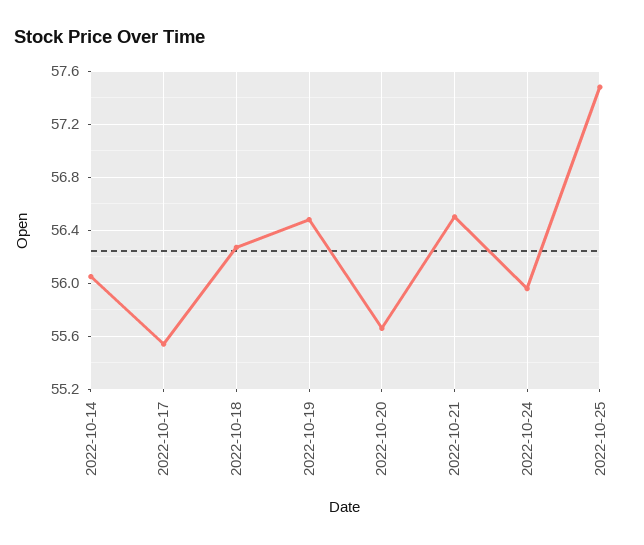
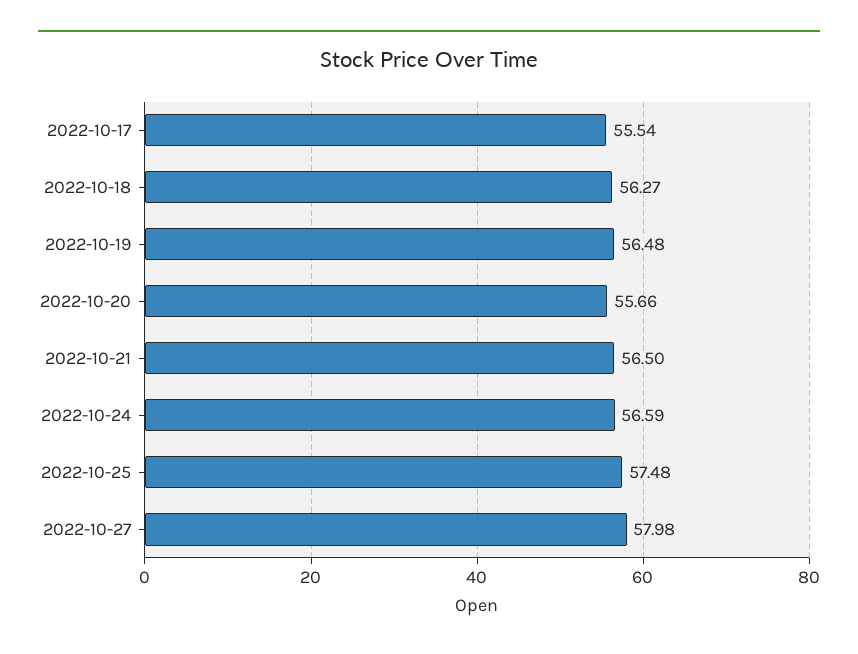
2022-10-14: 56.05 -> none
2022-10-24: 55.95 -> 56.59
2022-10-27: none -> 57.98

